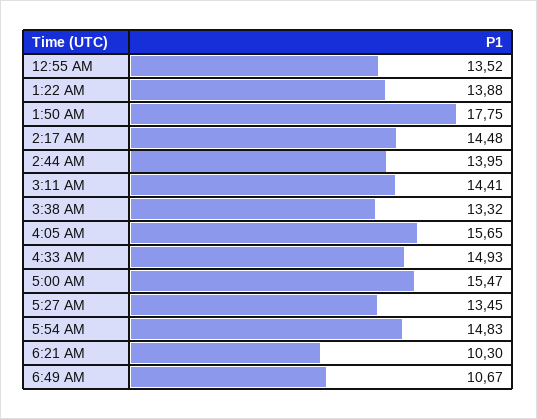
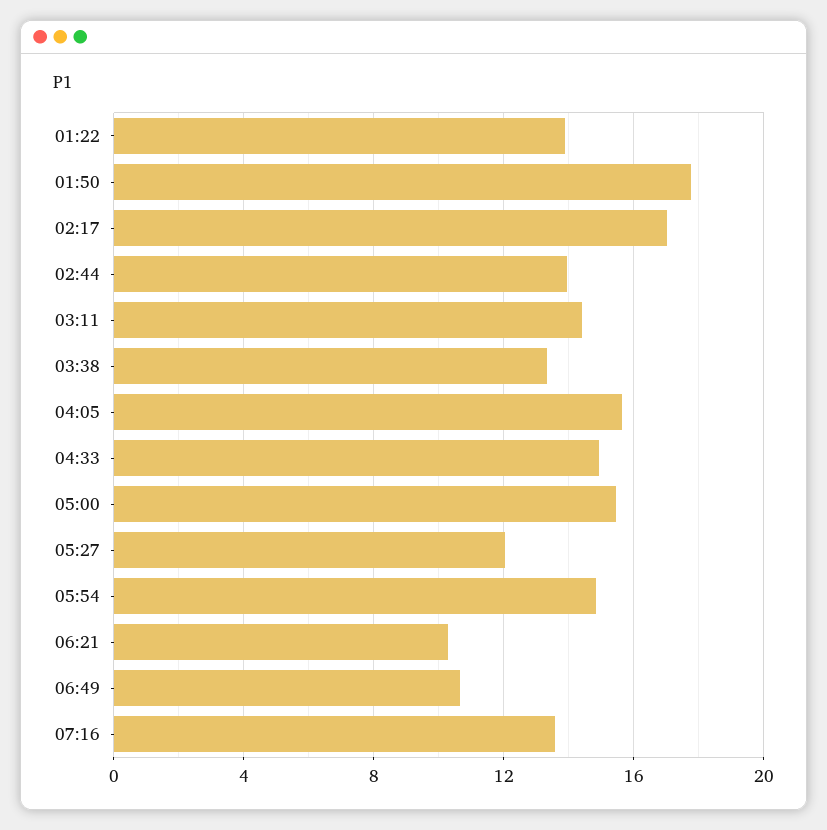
12:55 AM: 13.52 -> none
2:17 AM: 14.48 -> 17
5:27 AM: 13.45 -> 12
07:16: none -> 13.5

